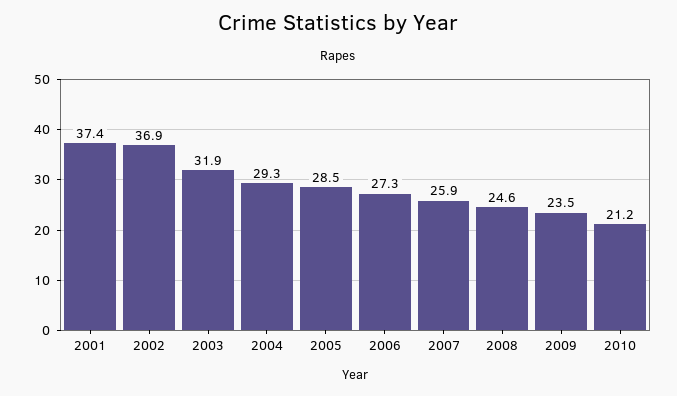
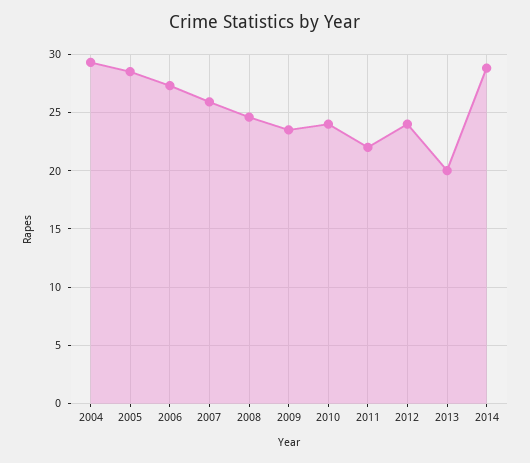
2001: 37.4 -> none
2002: 36.9 -> none
2003: 31.9 -> none
2010: 21.2 -> 24
2011: none -> 22
2012: none -> 24
2013: none -> 20
2014: none -> 29

